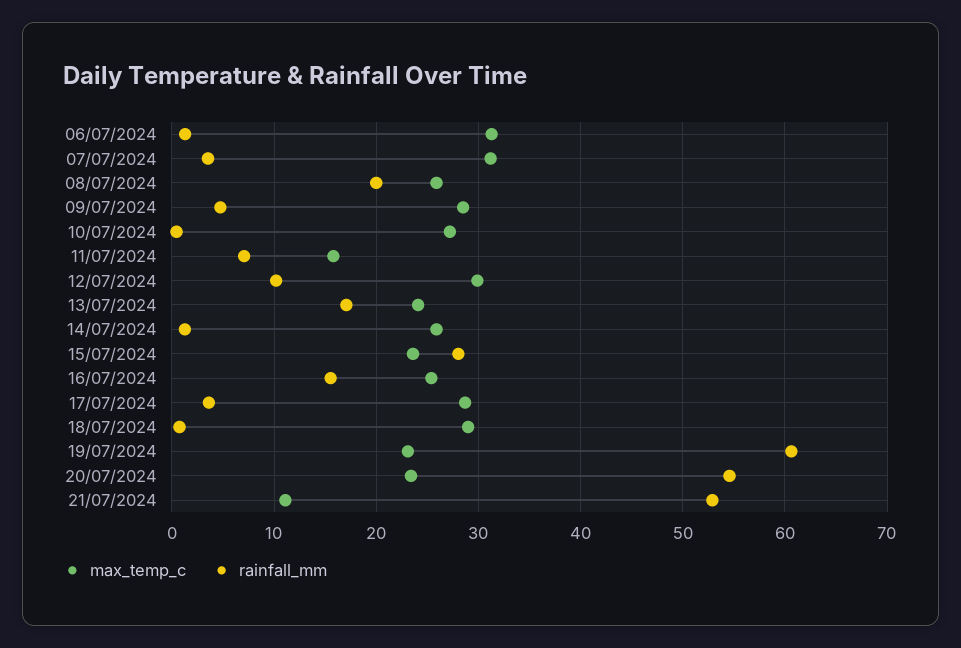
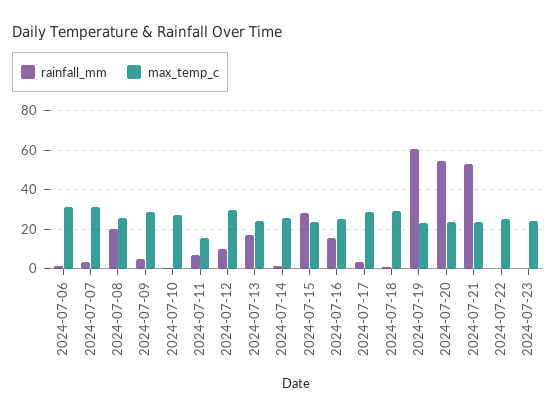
max_temp_c, 21/07/2024: 11 -> 25
rainfall_mm, 2024-07-22: none -> 0
max_temp_c, 2024-07-22: none -> 25
rainfall_mm, 2024-07-23: none -> 0
max_temp_c, 2024-07-23: none -> 25

